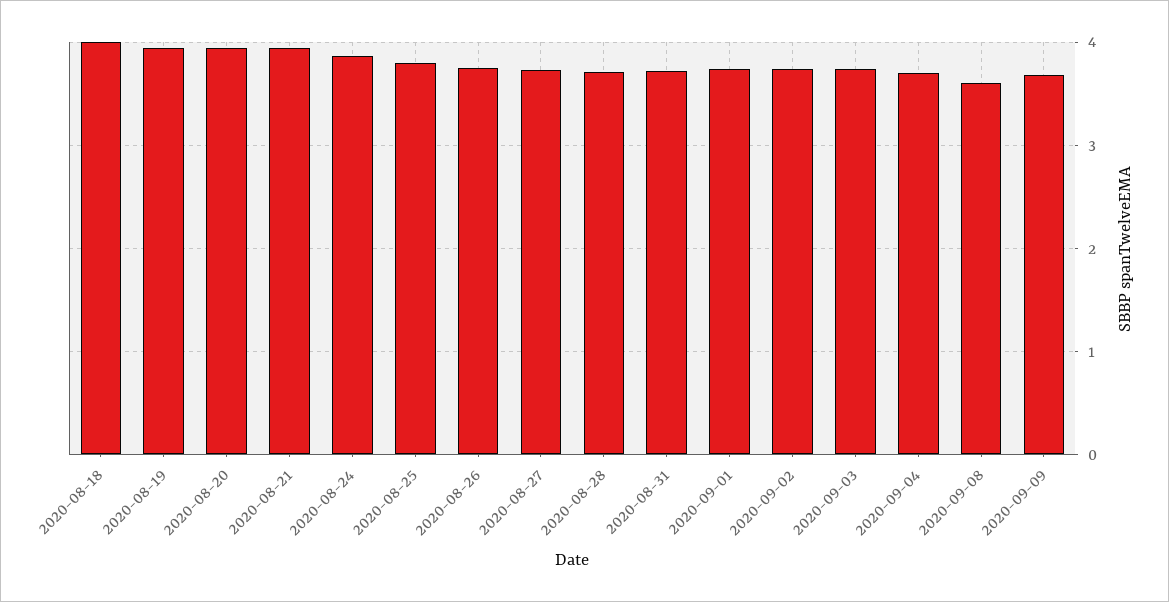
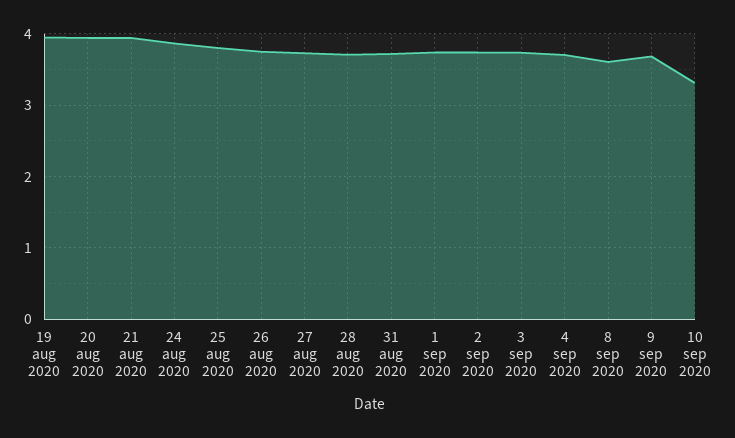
2020-08-18: 4 -> none
10 sep 2020: none -> 3.3

